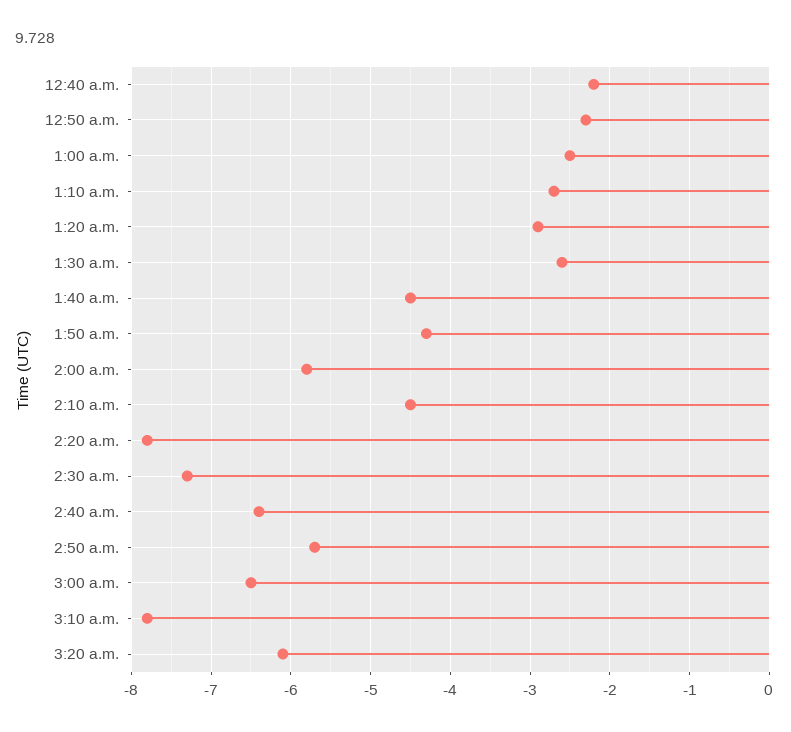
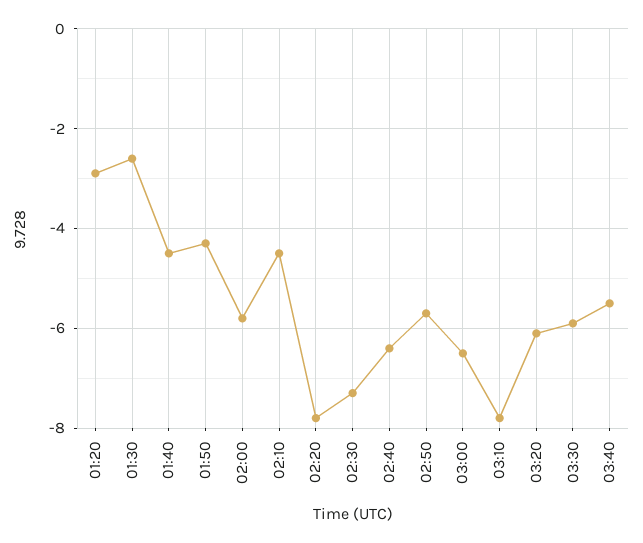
12:40 a.m.: -2.2 -> none
12:50 a.m.: -2.3 -> none
1:00 a.m.: -2.5 -> none
1:10 a.m.: -2.7 -> none
03:30: none -> -6
03:40: none -> -5.5

